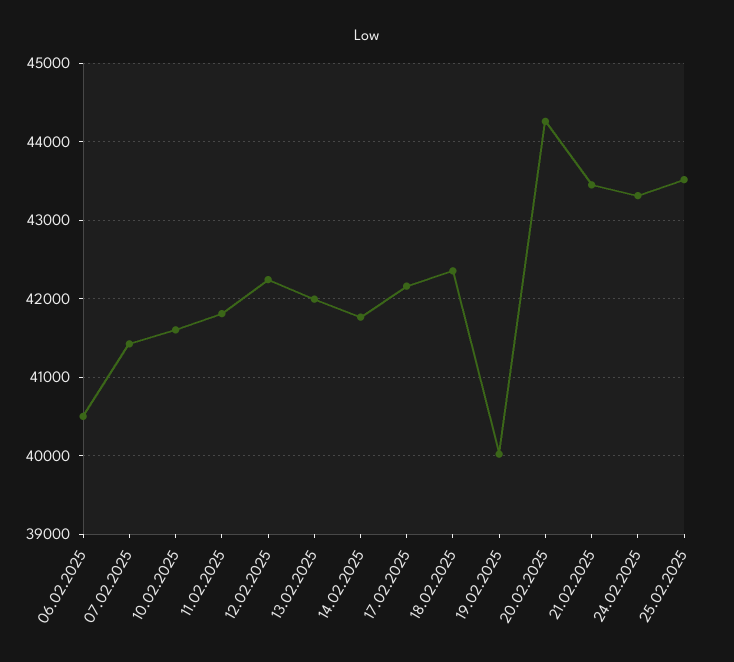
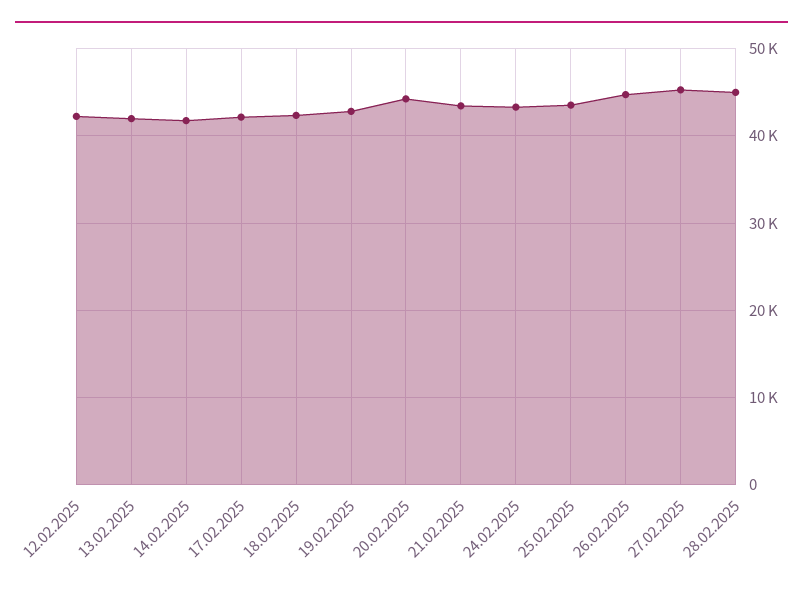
06.02.2025: 40500 -> none
07.02.2025: 41400 -> none
10.02.2025: 41600 -> none
11.02.2025: 41800 -> none
19.02.2025: 40000 -> 43000
26.02.2025: none -> 45000
27.02.2025: none -> 45000
28.02.2025: none -> 45000

